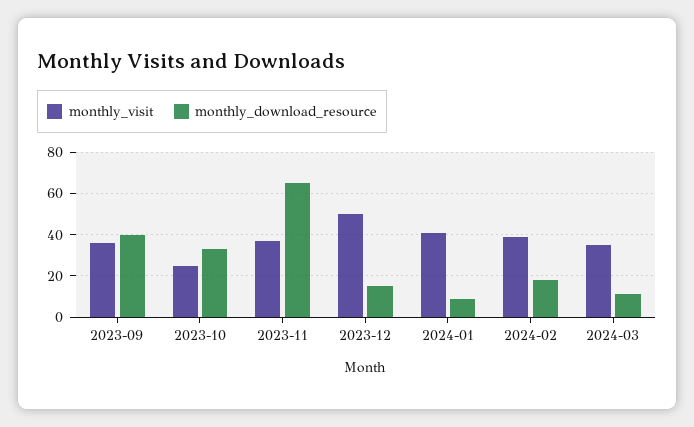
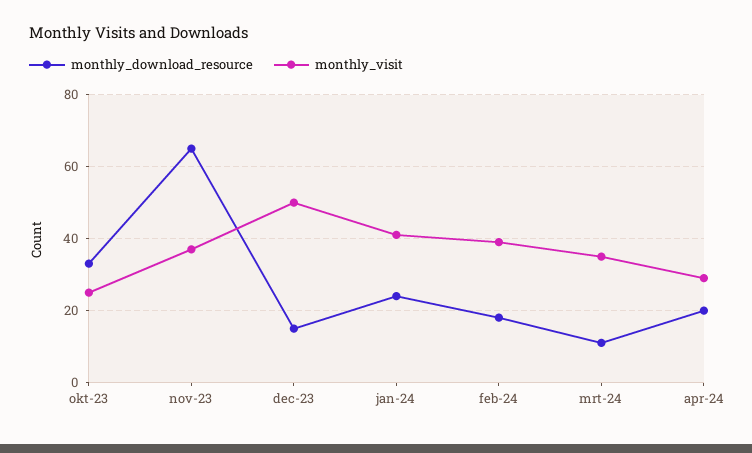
monthly_visit, 2023-09: 35 -> none
monthly_download_resource, 2023-09: 40 -> none
monthly_download_resource, 2024-01: 10 -> 25
monthly_download_resource, apr-24: none -> 20
monthly_visit, apr-24: none -> 30

